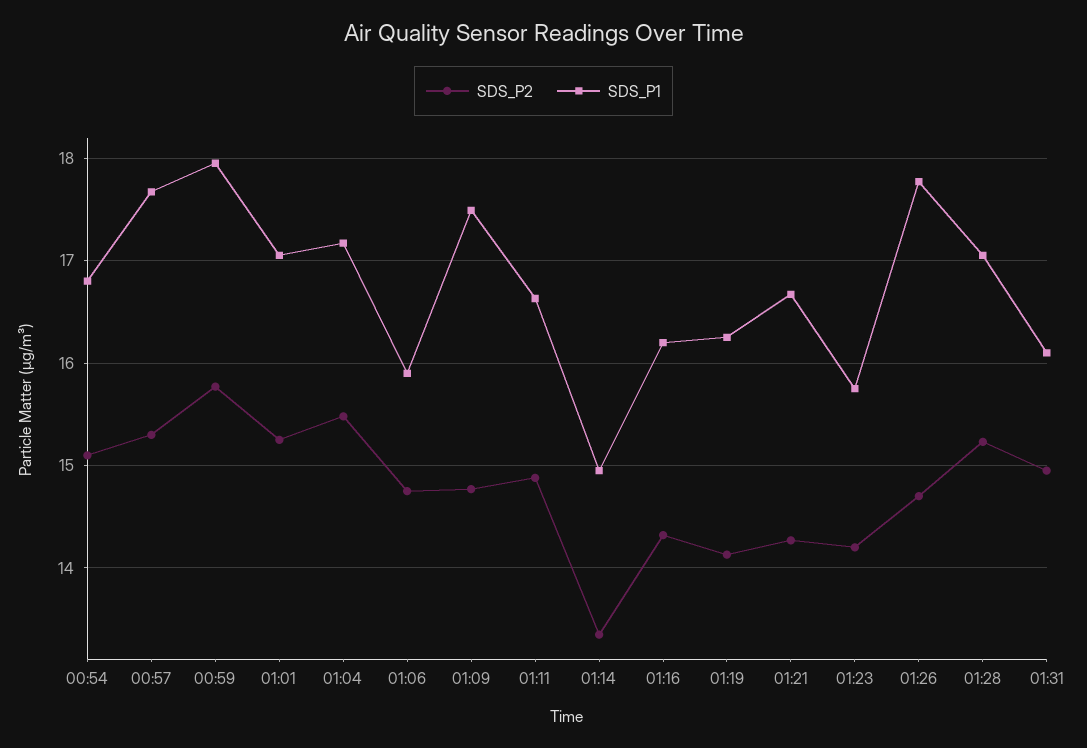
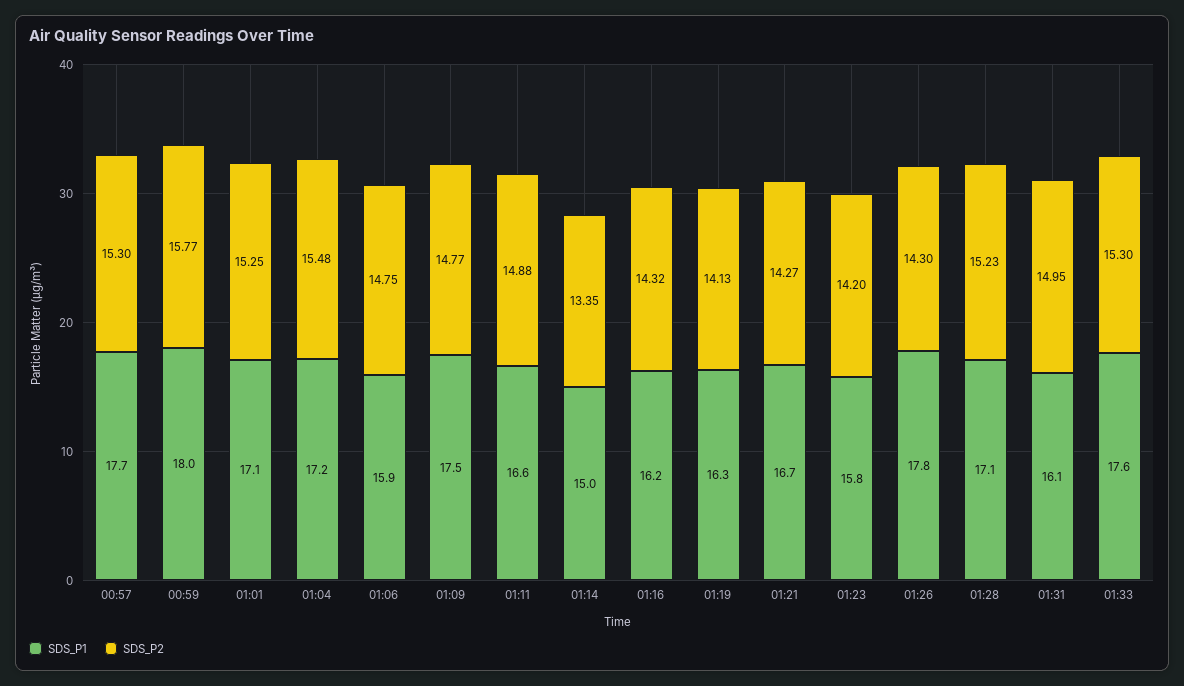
SDS_P2, 00:54: 15.1 -> none
SDS_P1, 00:54: 16.8 -> none
SDS_P2, 01:26: 14.7 -> 14.3
SDS_P1, 01:33: none -> 17.6
SDS_P2, 01:33: none -> 15.3

